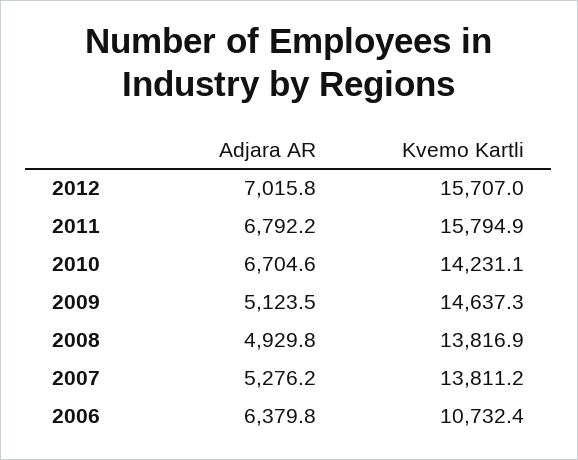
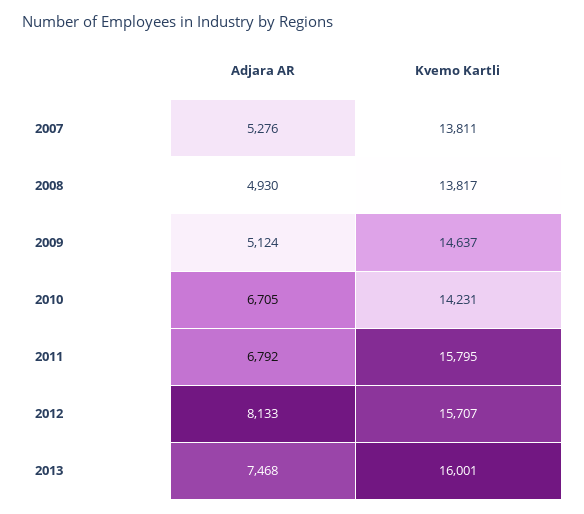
Adjara AR, 2012: 7015.8 -> 8133
Adjara AR, 2006: 6379.8 -> none
Kvemo Kartli, 2006: 10732.4 -> none
Adjara AR, 2013: none -> 7468
Kvemo Kartli, 2013: none -> 16001

